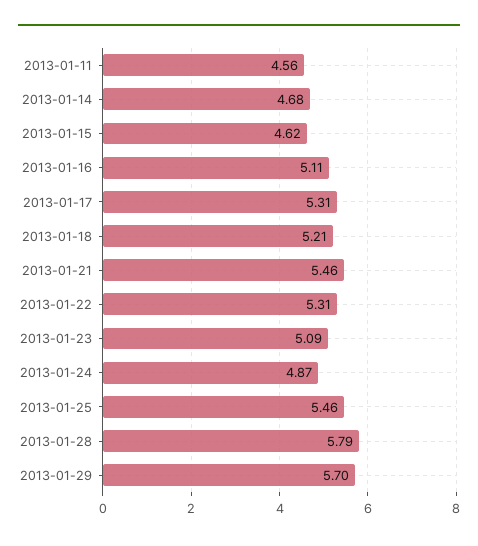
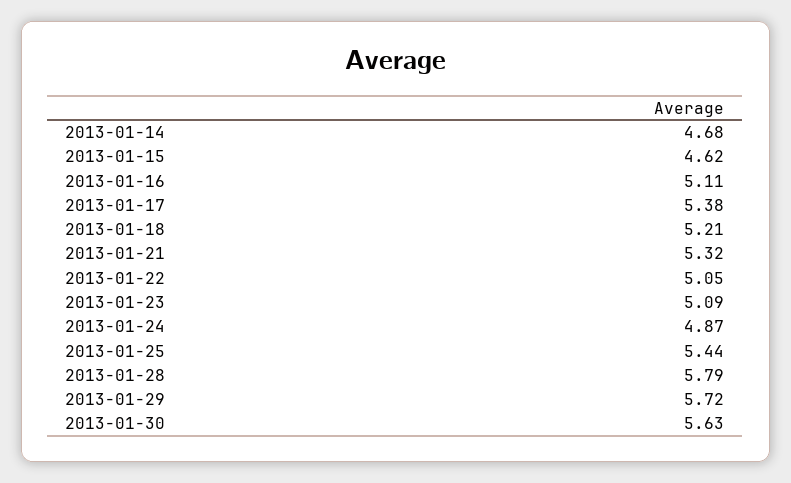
2013-01-11: 4.56 -> none
2013-01-17: 5.31 -> 5.38
2013-01-21: 5.46 -> 5.32
2013-01-22: 5.31 -> 5.05
2013-01-25: 5.46 -> 5.44
2013-01-29: 5.7 -> 5.72
2013-01-30: none -> 5.63

